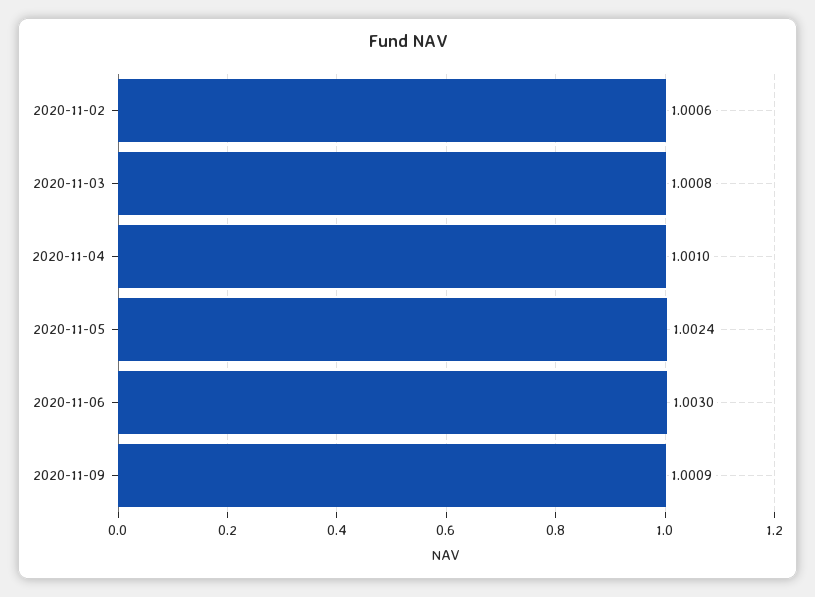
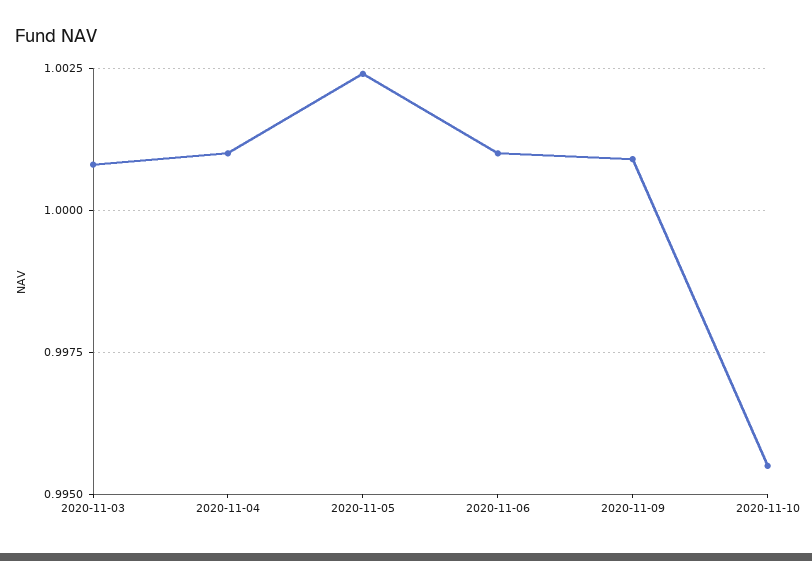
2020-11-02: 1.0006 -> none
2020-11-06: 1.003 -> 1.001
2020-11-10: none -> 0.9955

